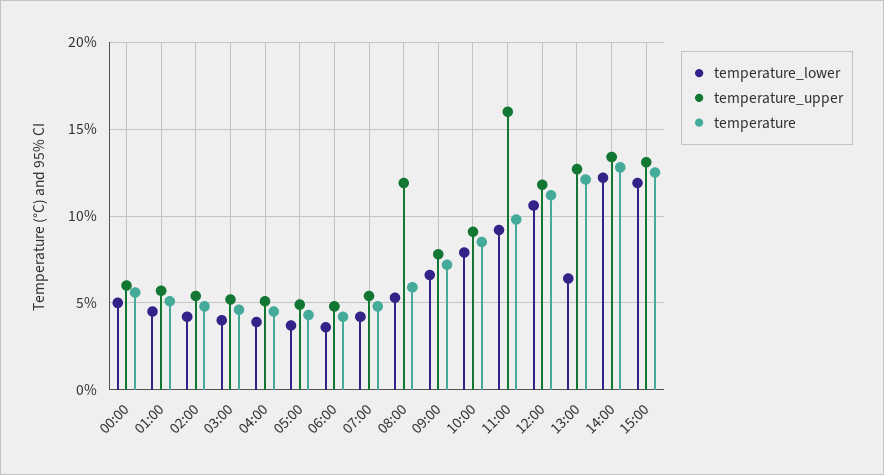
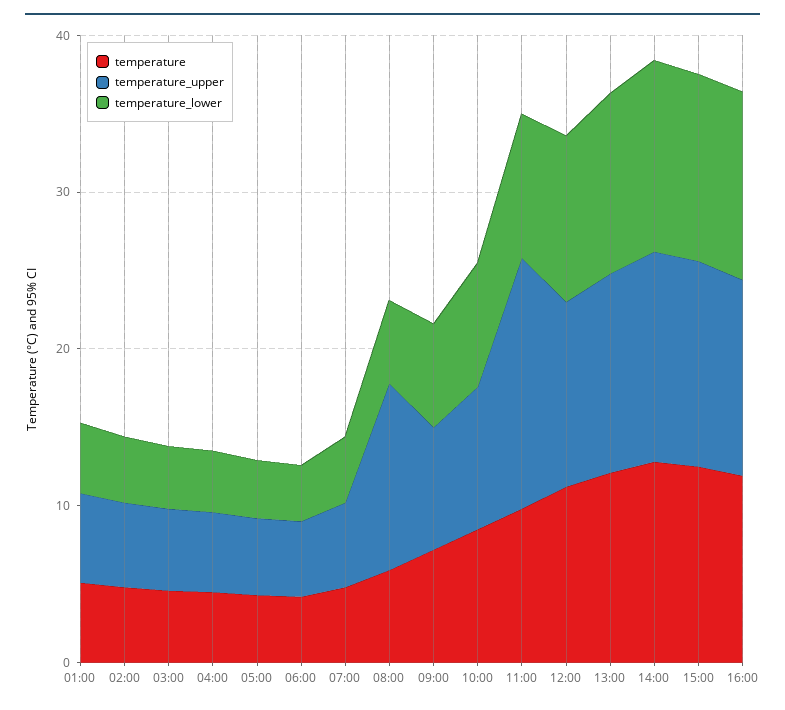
temperature_lower, 00:00: 5 -> none
temperature_upper, 00:00: 6 -> none
temperature, 00:00: 5.5 -> none
temperature_lower, 13:00: 6.5 -> 12
temperature, 16:00: none -> 12
temperature_upper, 16:00: none -> 12
temperature_lower, 16:00: none -> 12

